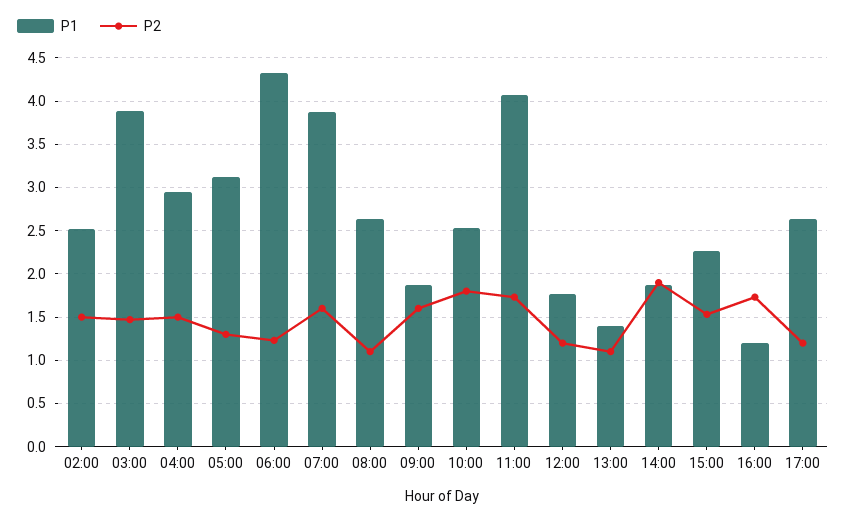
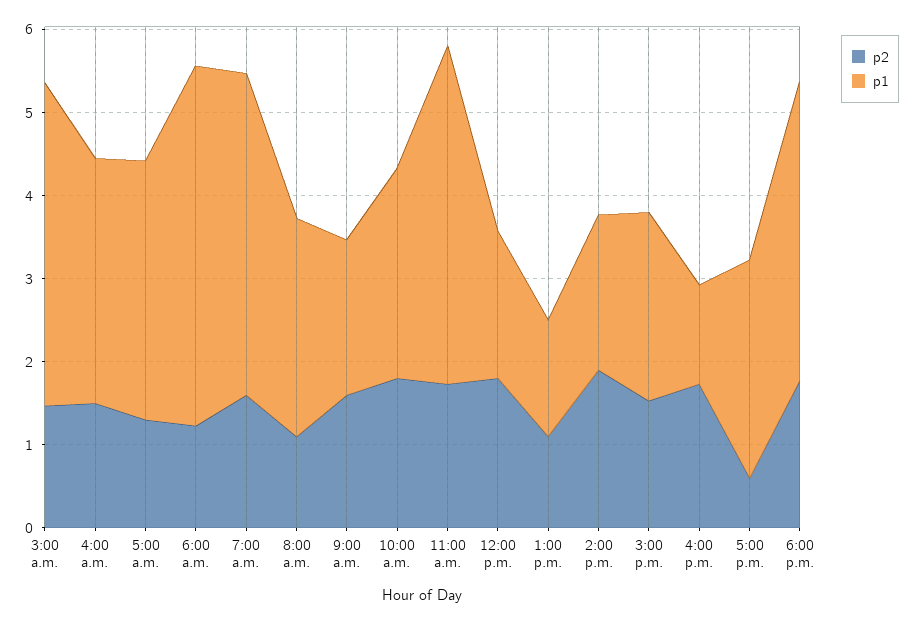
P1, 02:00: 2.5 -> none
P2, 02:00: 1.5 -> none
P2, 12:00: 1.2 -> 1.8
P2, 17:00: 1.2 -> 0.6
P2, 6:00 p.m.: none -> 1.8
P1, 6:00 p.m.: none -> 3.6

